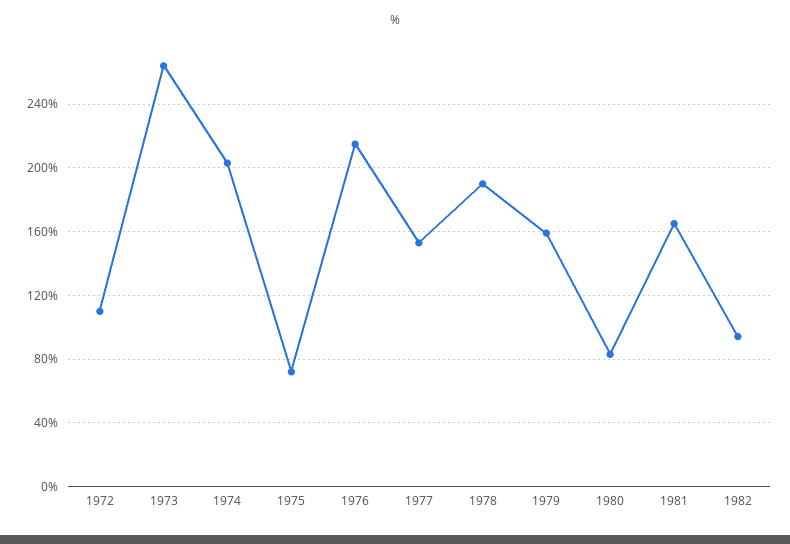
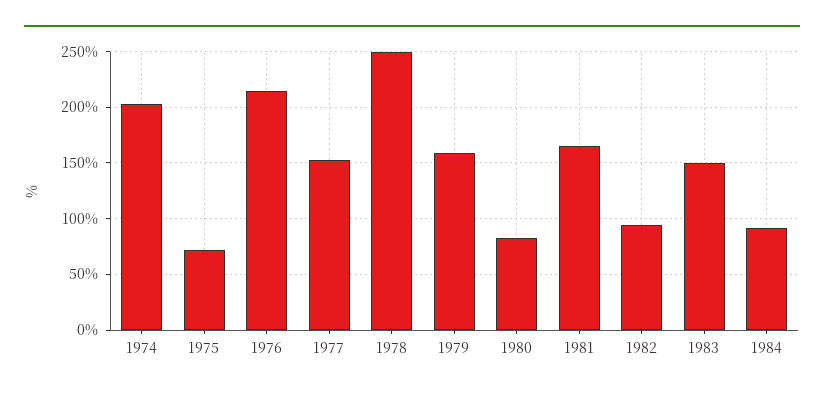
1972: 110 -> none
1973: 265 -> none
1978: 190 -> 250
1983: none -> 150
1984: none -> 90

